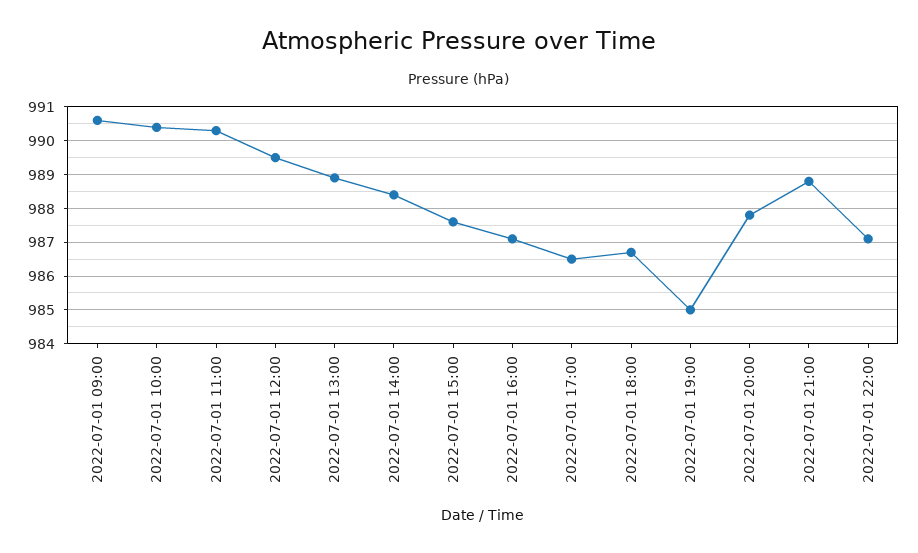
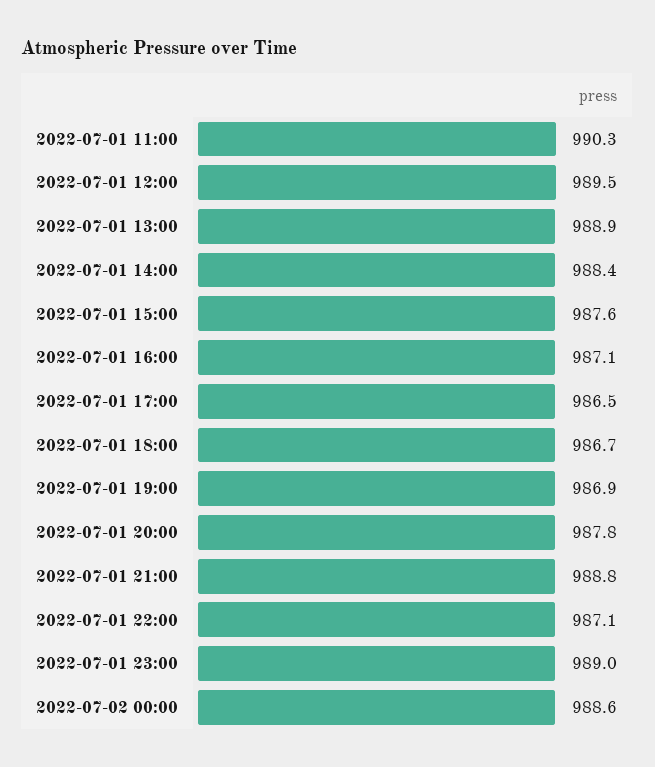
2022-07-01 09:00: 990.5 -> none
2022-07-01 10:00: 990.5 -> none
2022-07-01 19:00: 985 -> 986.9
2022-07-01 23:00: none -> 989
2022-07-02 00:00: none -> 988.6

